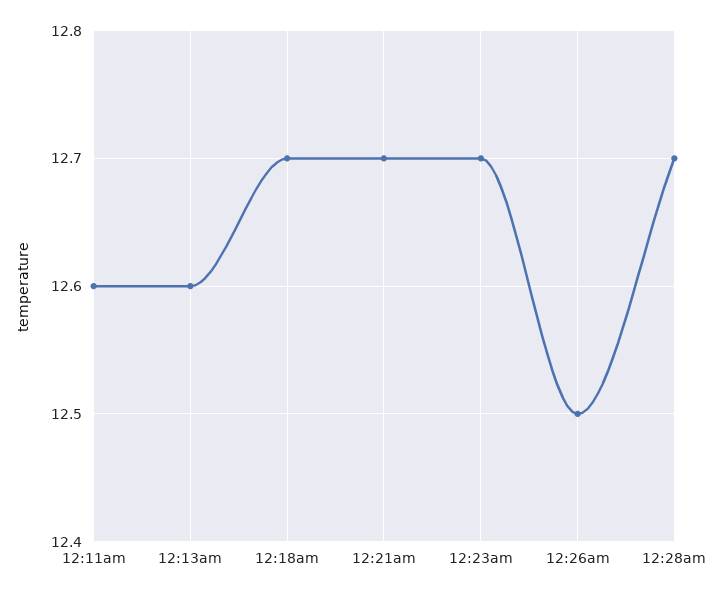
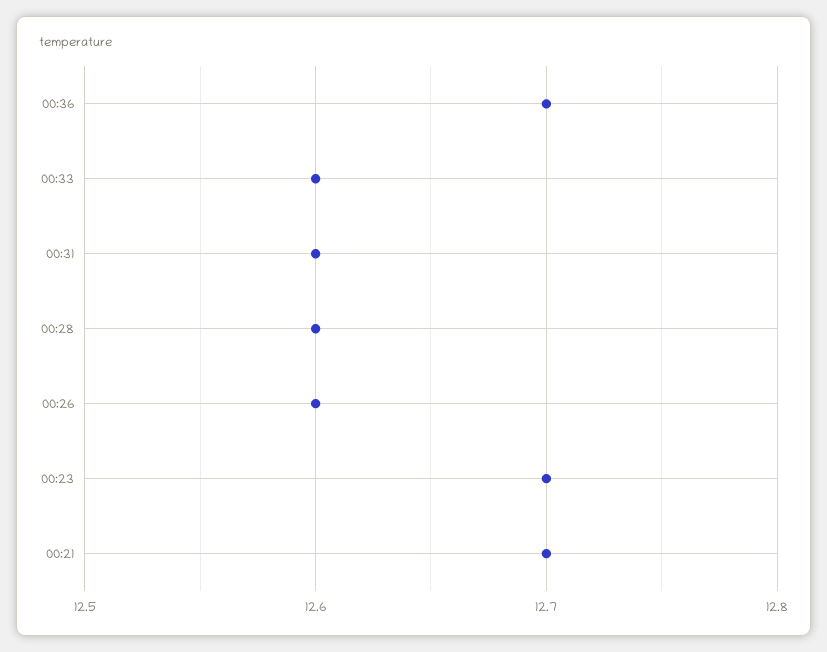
12:11am: 12.6 -> none
12:13am: 12.6 -> none
12:18am: 12.7 -> none
12:26am: 12.5 -> 12.6
12:28am: 12.7 -> 12.6
00:36: none -> 12.7
00:33: none -> 12.6
00:31: none -> 12.6

